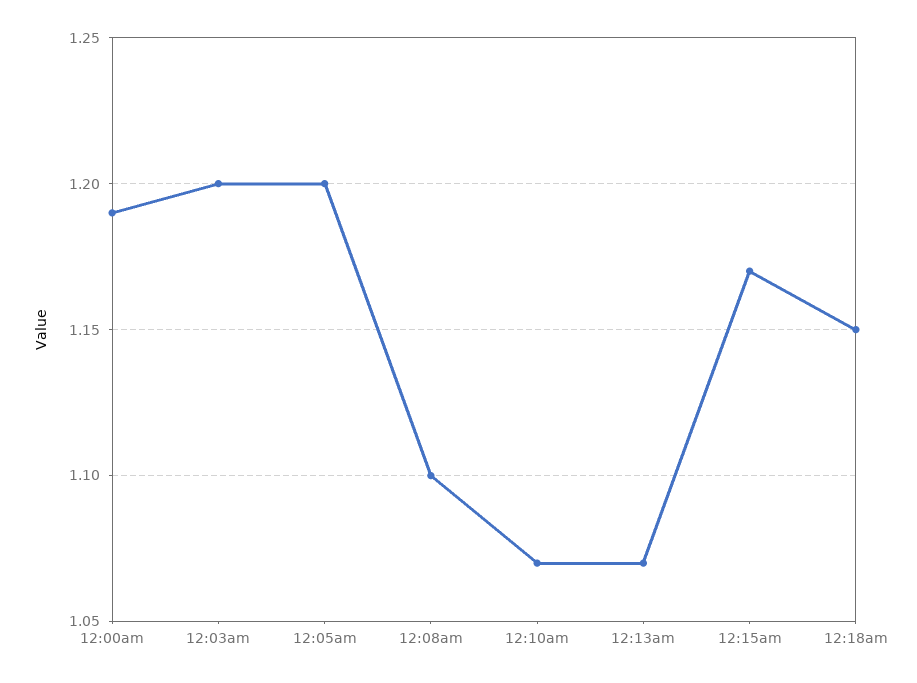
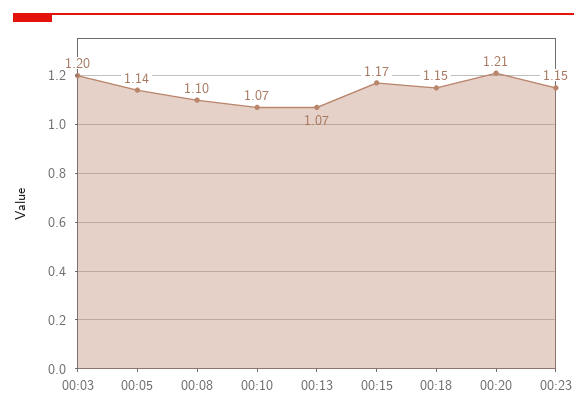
12:00am: 1.19 -> none
12:05am: 1.2 -> 1.14
00:20: none -> 1.21
00:23: none -> 1.15

